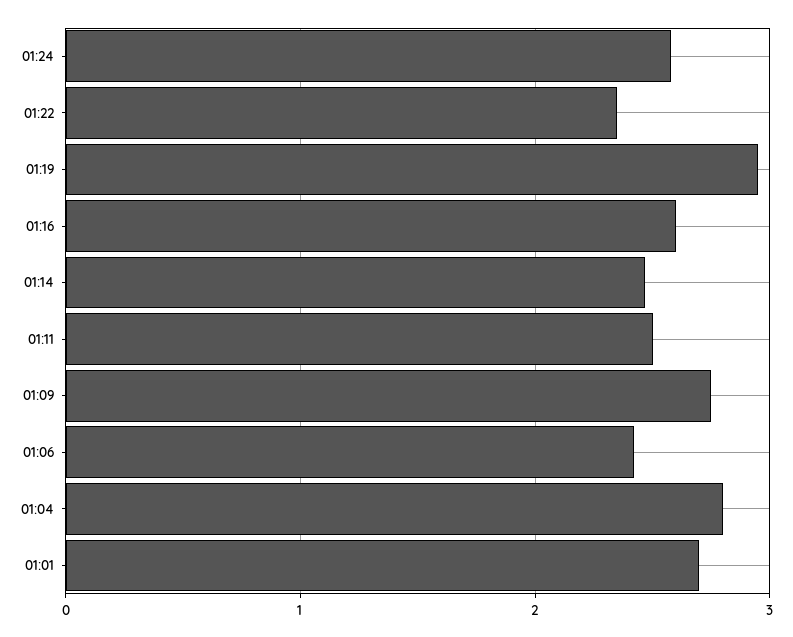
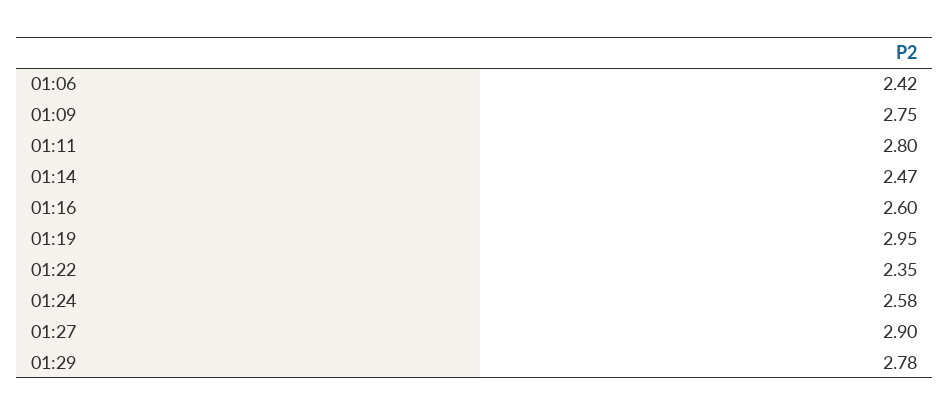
01:11: 2.5 -> 2.8
01:04: 2.8 -> none
01:01: 2.7 -> none
01:27: none -> 2.9
01:29: none -> 2.78

